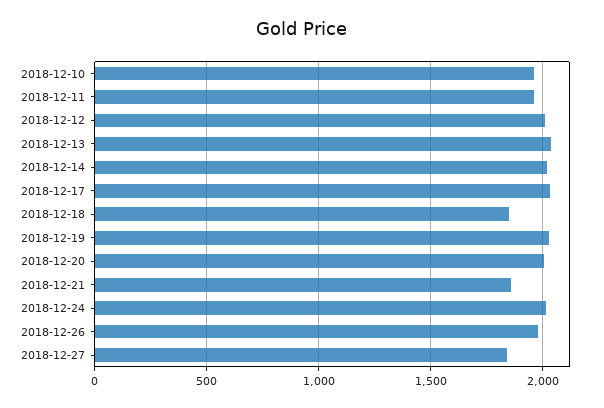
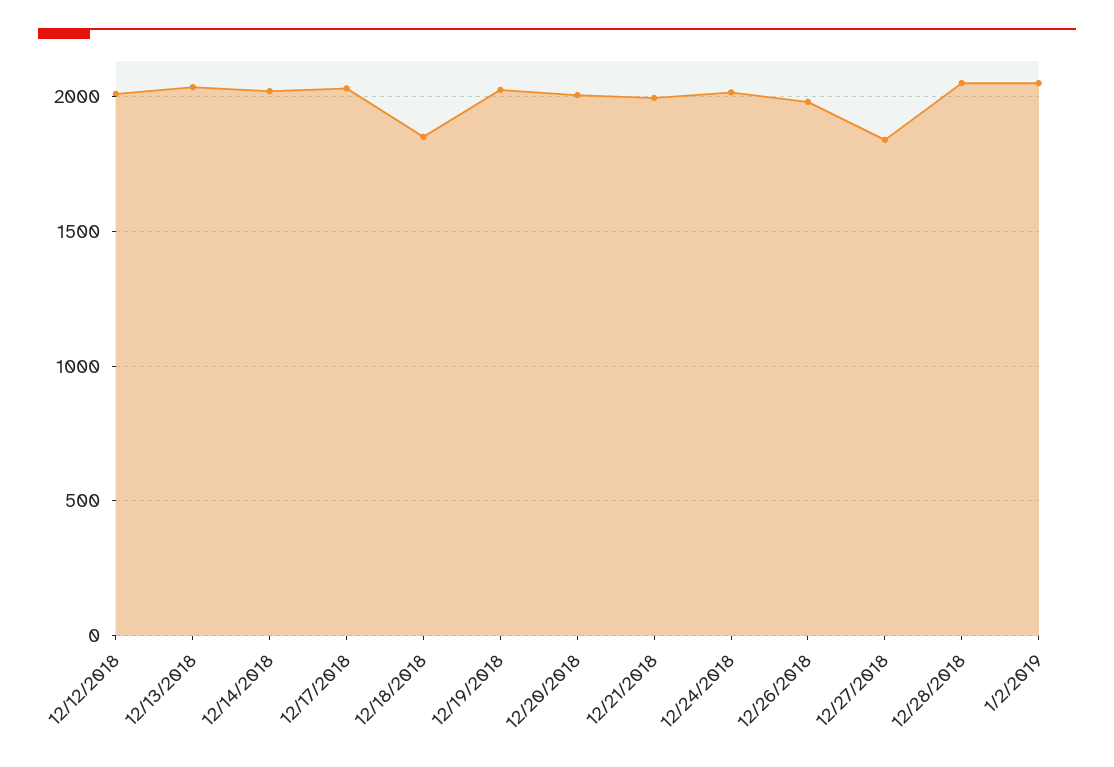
2018-12-10: 1950 -> none
2018-12-11: 1950 -> none
2018-12-21: 1850 -> 2000
12/28/2018: none -> 2050
1/2/2019: none -> 2050

